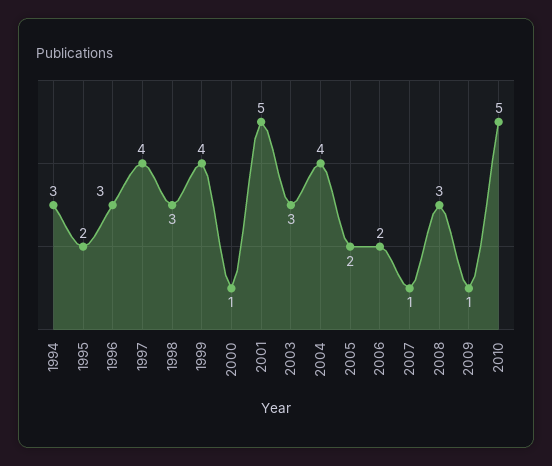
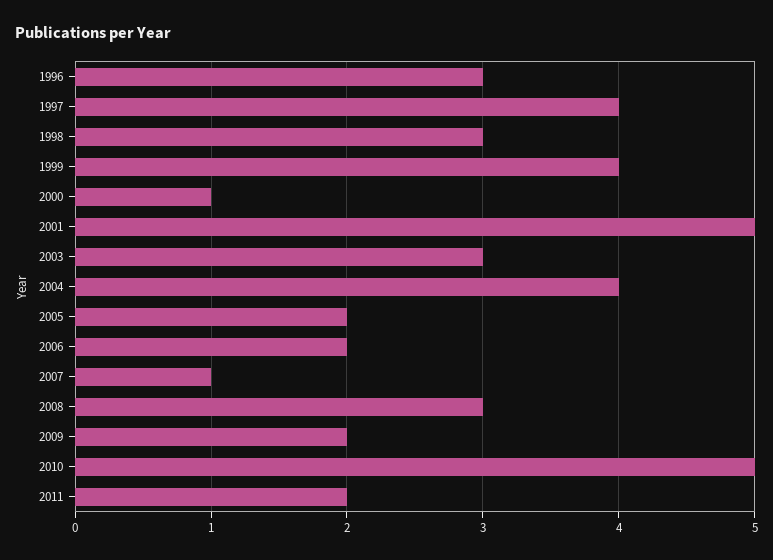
1994: 3 -> none
1995: 2 -> none
2009: 1 -> 2
2011: none -> 2

